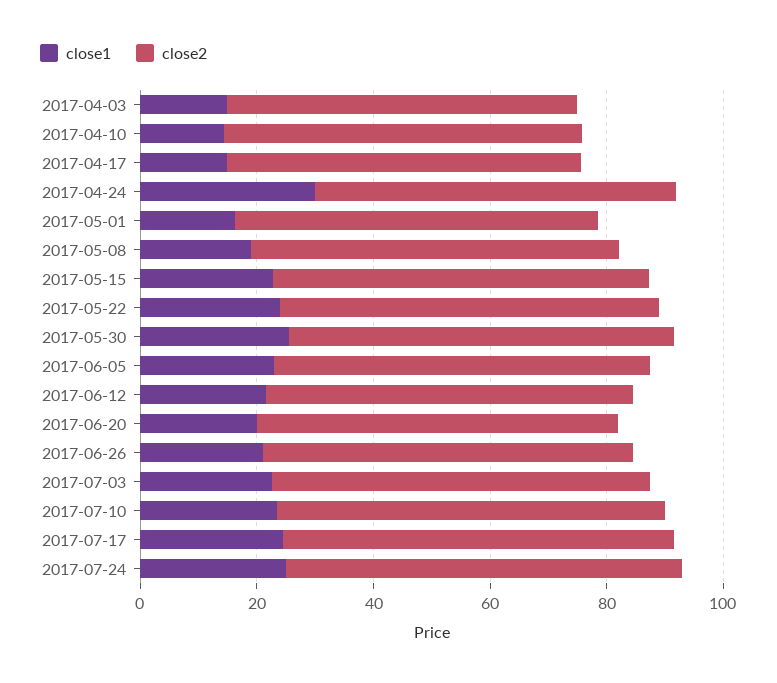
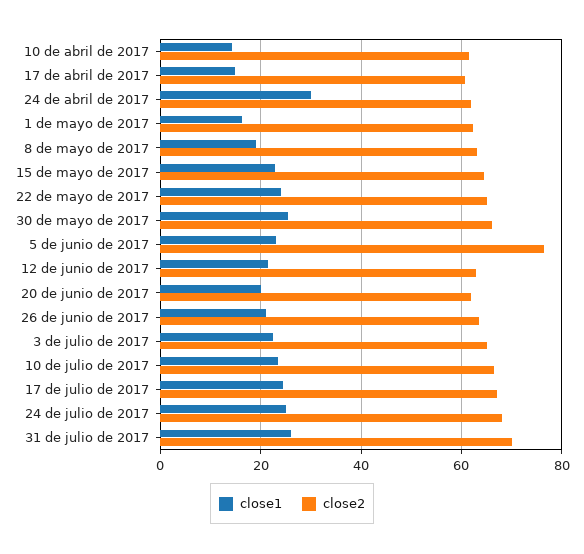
close1, 2017-04-03: 15 -> none
close2, 2017-04-03: 60 -> none
close2, 2017-06-05: 65 -> 76
close1, 31 de julio de 2017: none -> 26
close2, 31 de julio de 2017: none -> 70

